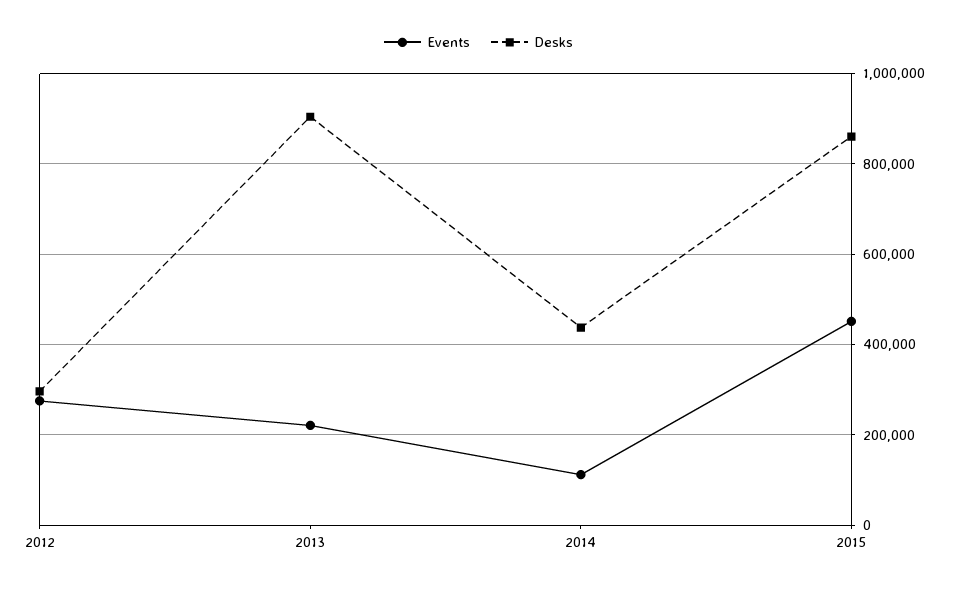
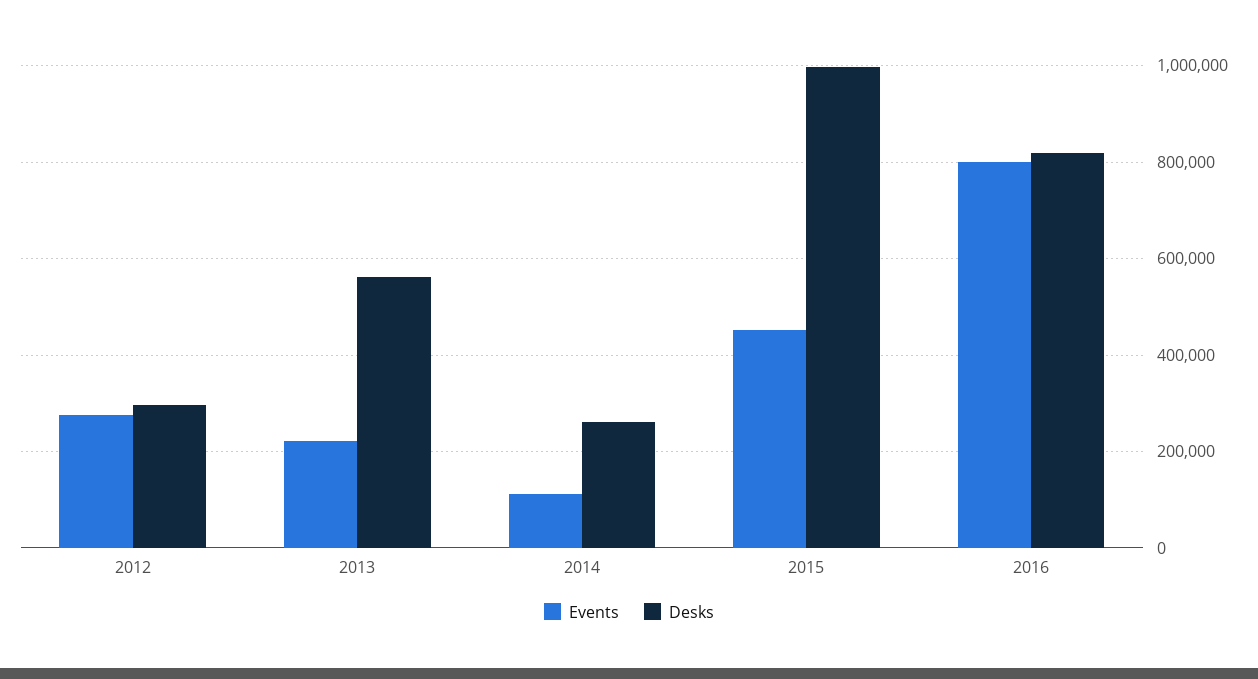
Desks, 2013: 900000 -> 560000
Desks, 2014: 440000 -> 260000
Desks, 2015: 860000 -> 1000000
Events, 2016: none -> 800000
Desks, 2016: none -> 820000

